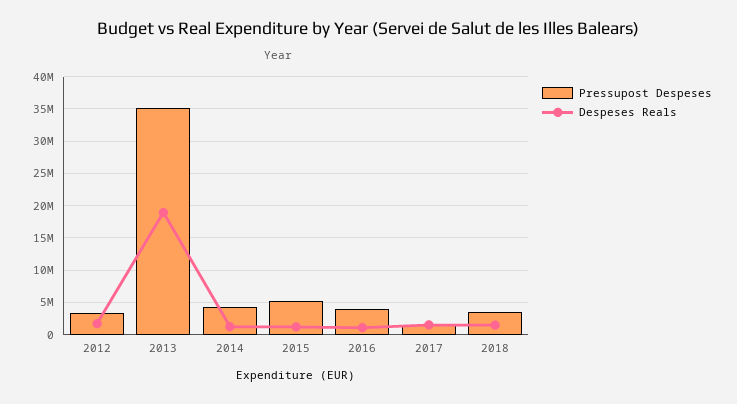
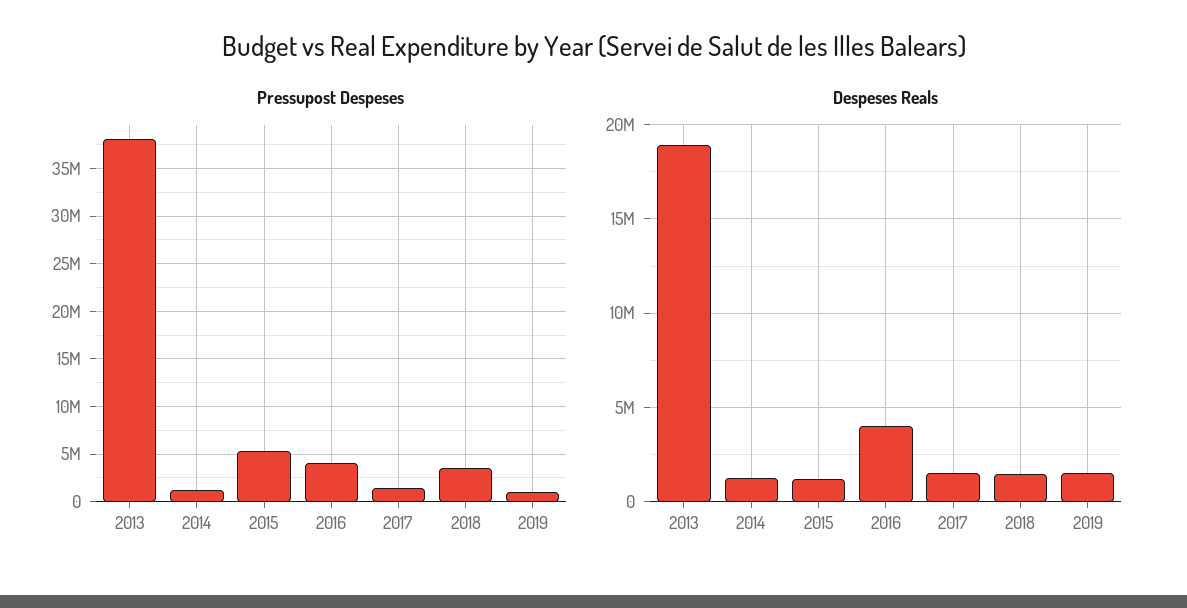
Pressupost Despeses, 2012: 3000000 -> none
Despeses Reals, 2012: 2000000 -> none
Pressupost Despeses, 2013: 35000000 -> 38000000
Pressupost Despeses, 2014: 4000000 -> 1000000
Despeses Reals, 2016: 1000000 -> 4000000
Pressupost Despeses, 2019: none -> 1000000
Despeses Reals, 2019: none -> 1500000

